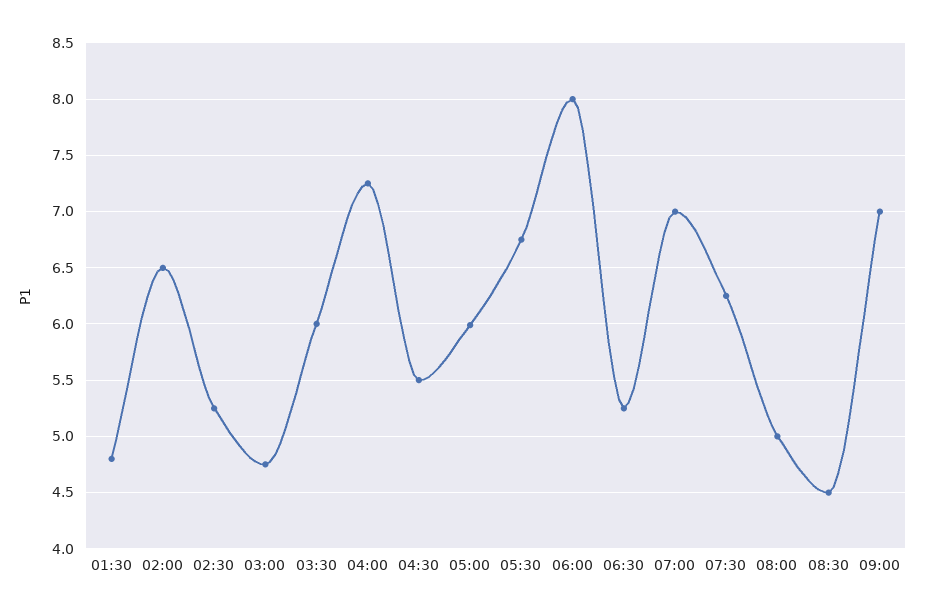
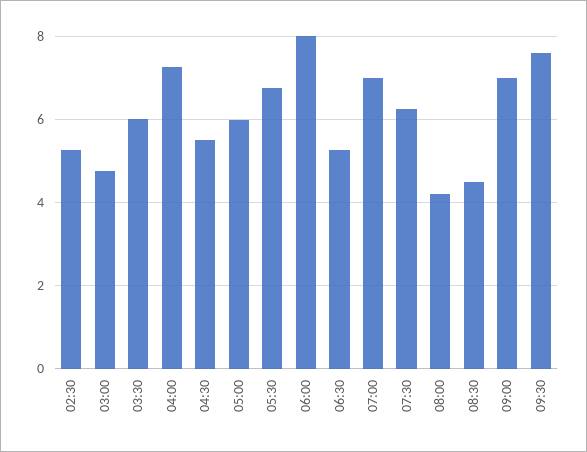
01:30: 4.8 -> none
02:00: 6.5 -> none
08:00: 5 -> 4.2
09:30: none -> 7.6

